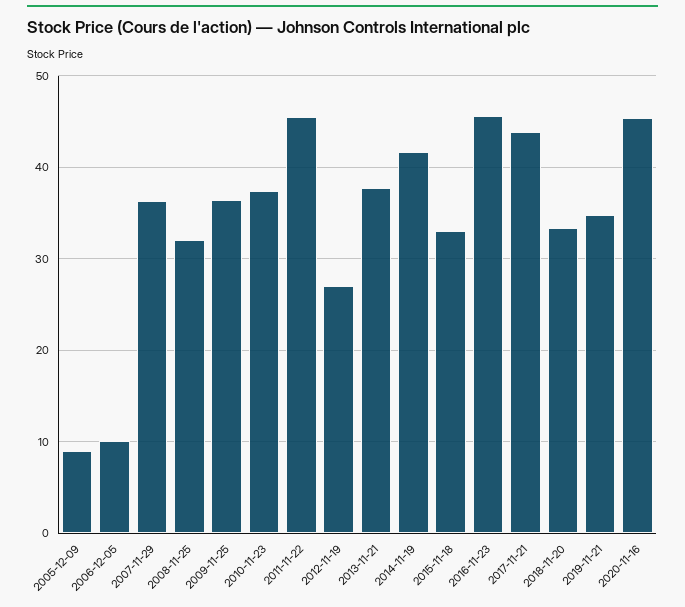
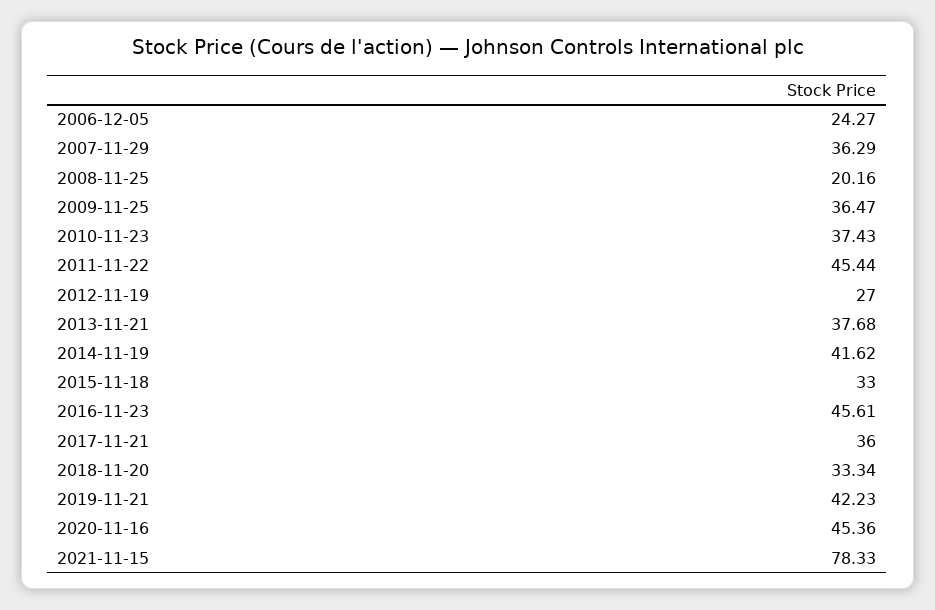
2005-12-09: 9 -> none
2006-12-05: 10 -> 24.27
2008-11-25: 32 -> 20.16
2017-11-21: 44 -> 36
2019-11-21: 35 -> 42.23
2021-11-15: none -> 78.33

